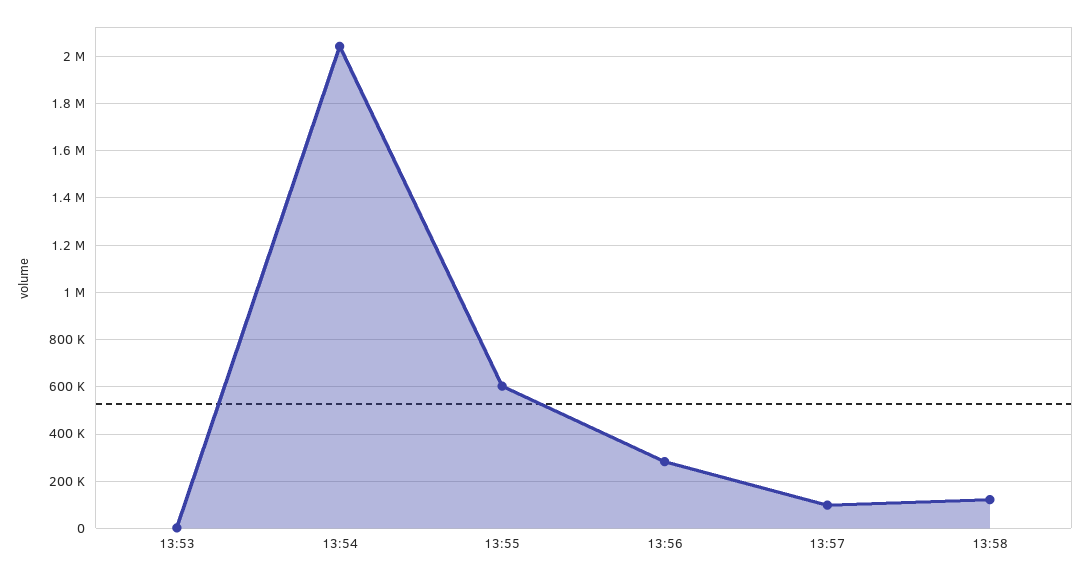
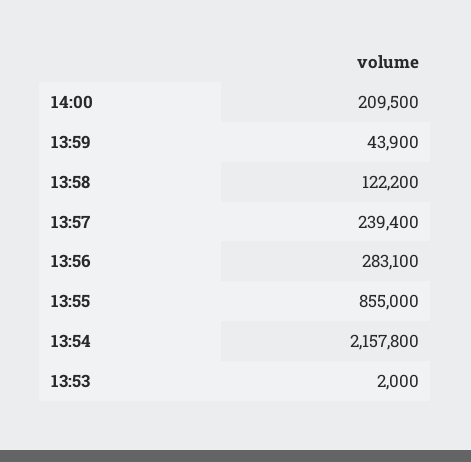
13:54: 2050000 -> 2157800
13:55: 600000 -> 855000
13:57: 100000 -> 239400
14:00: none -> 209500
13:59: none -> 43900

